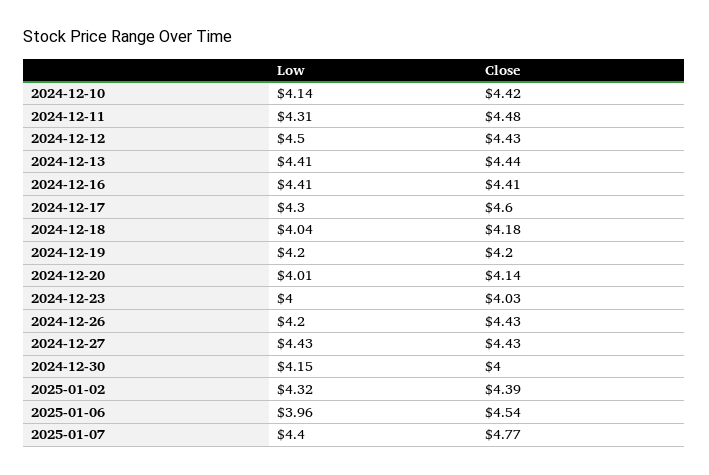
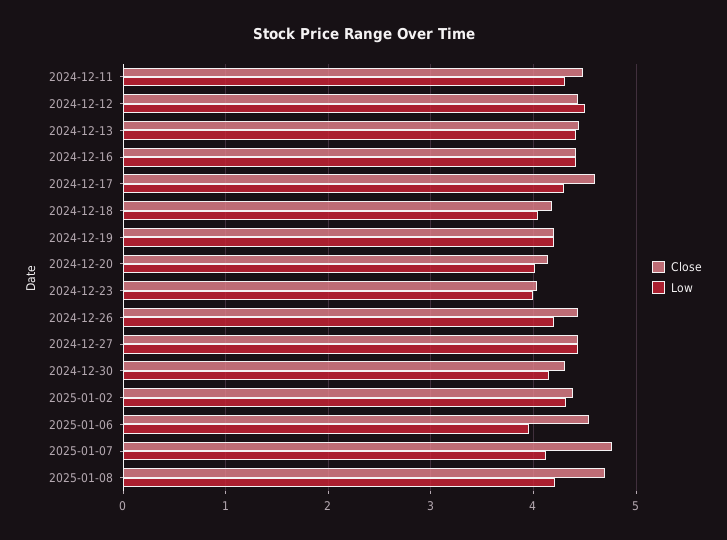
Low, 2024-12-10: 4.14 -> none
Close, 2024-12-10: 4.42 -> none
Close, 2024-12-30: 4 -> 4.3
Low, 2025-01-07: 4.4 -> 4.1
Close, 2025-01-08: none -> 4.7
Low, 2025-01-08: none -> 4.2

